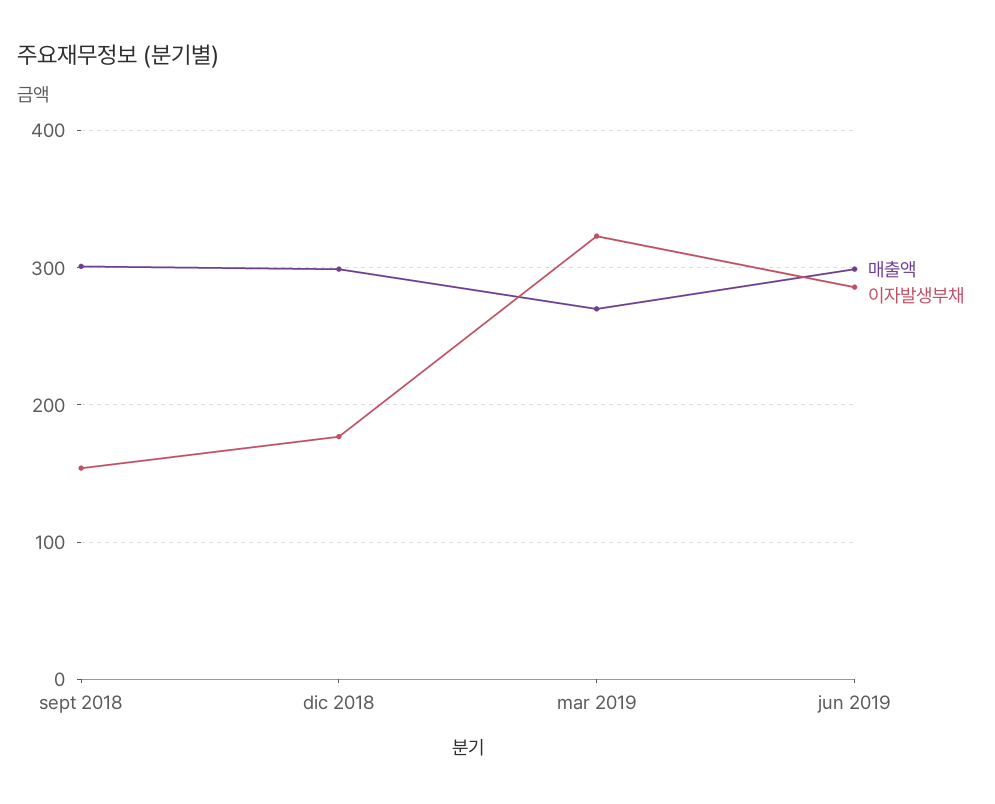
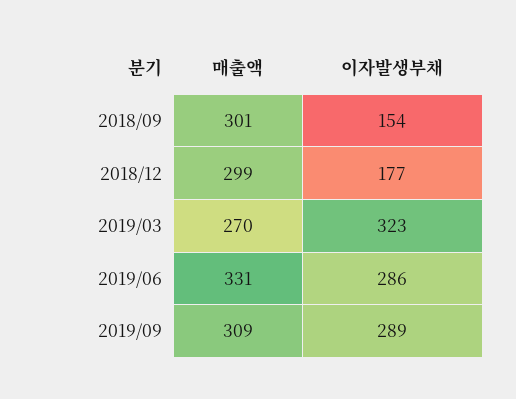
매출액, jun 2019: 300 -> 331
매출액, 2019/09: none -> 309
이자발생부채, 2019/09: none -> 289

